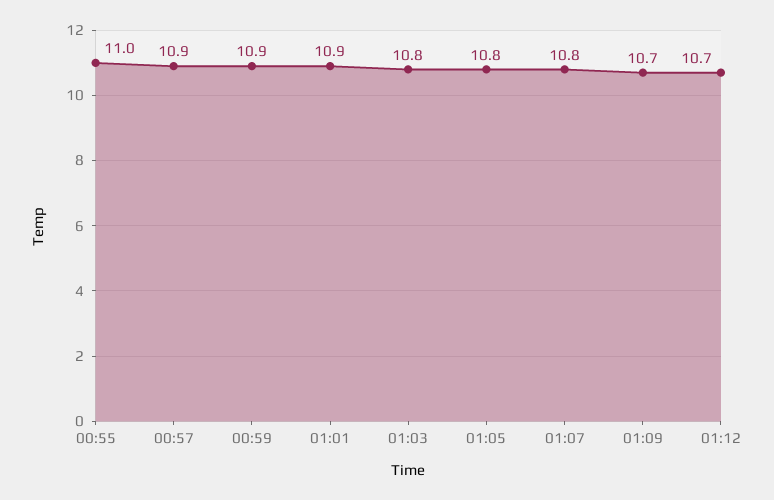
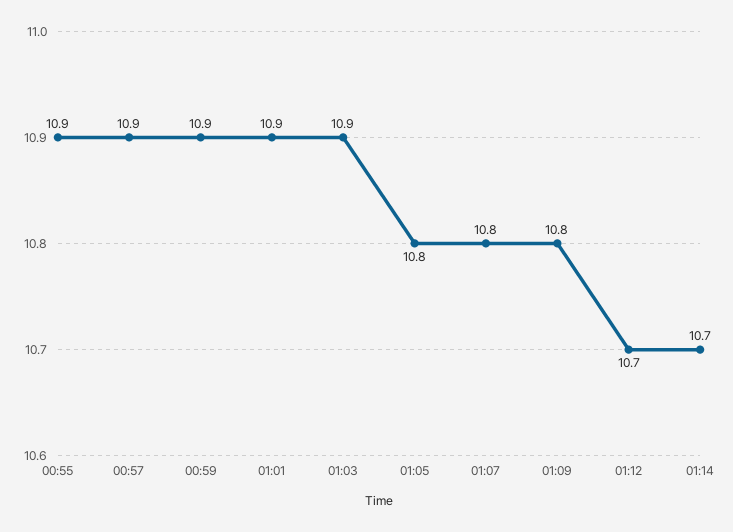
00:55: 11 -> 10.9
01:03: 10.8 -> 10.9
01:09: 10.7 -> 10.8
01:14: none -> 10.7

